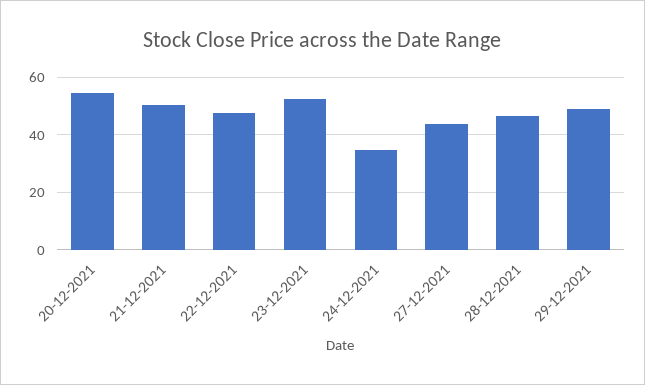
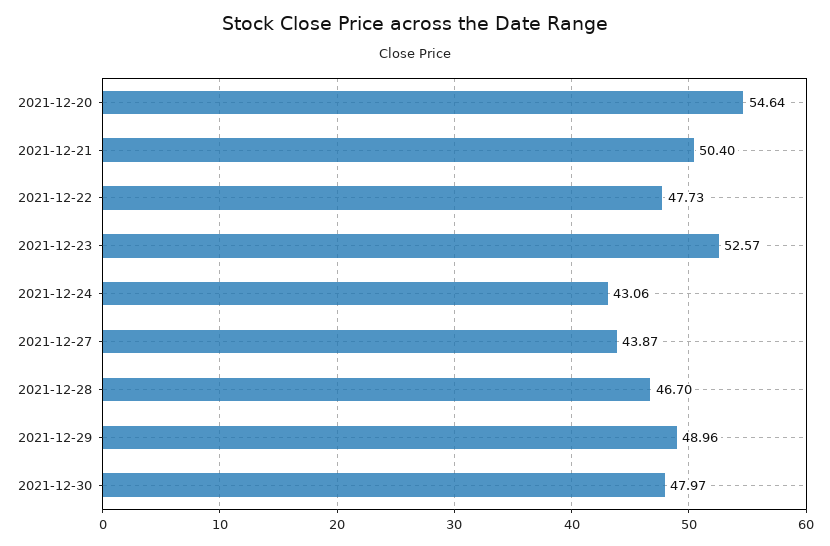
24-12-2021: 35 -> 43.06
2021-12-30: none -> 47.97

